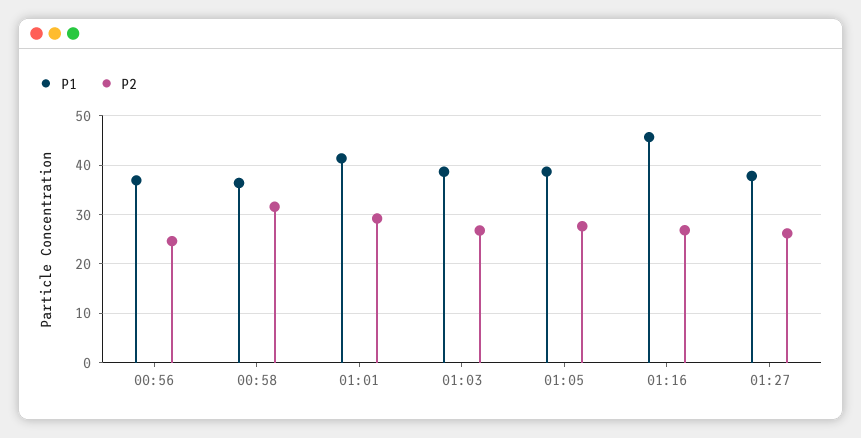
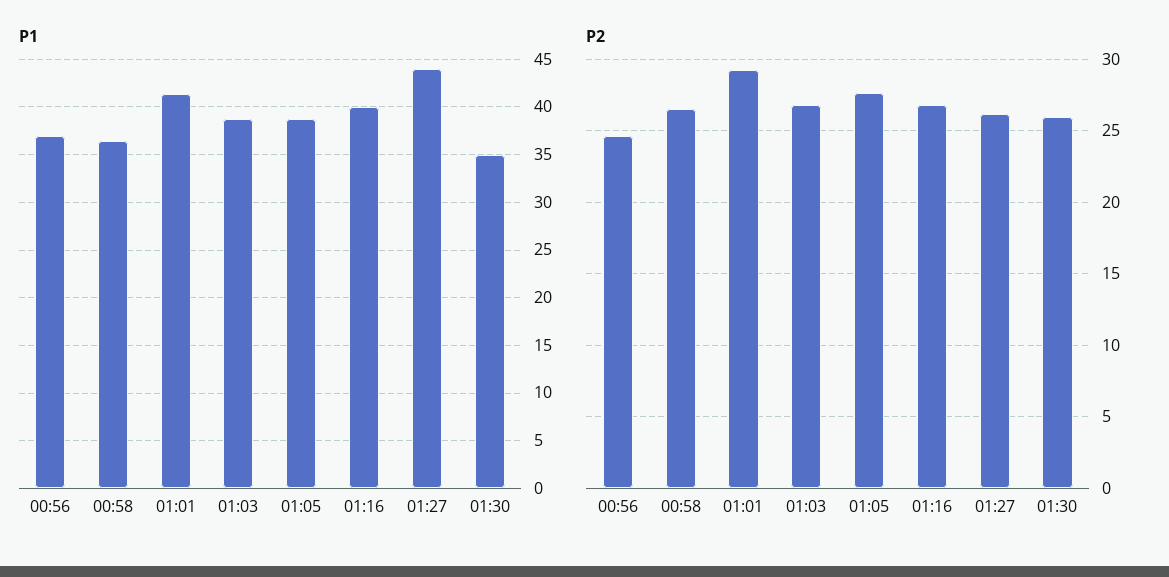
P2, 00:58: 32 -> 26.5
P1, 01:16: 46 -> 40
P1, 01:27: 38 -> 44
P1, 01:30: none -> 35
P2, 01:30: none -> 26

